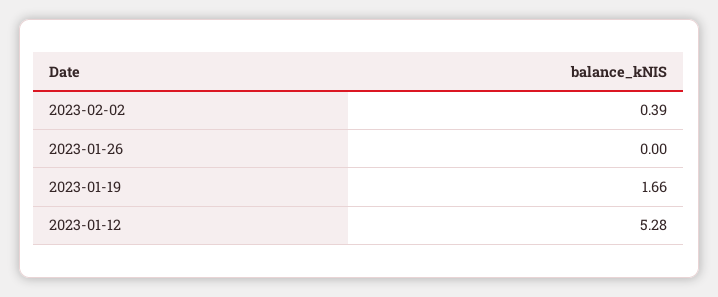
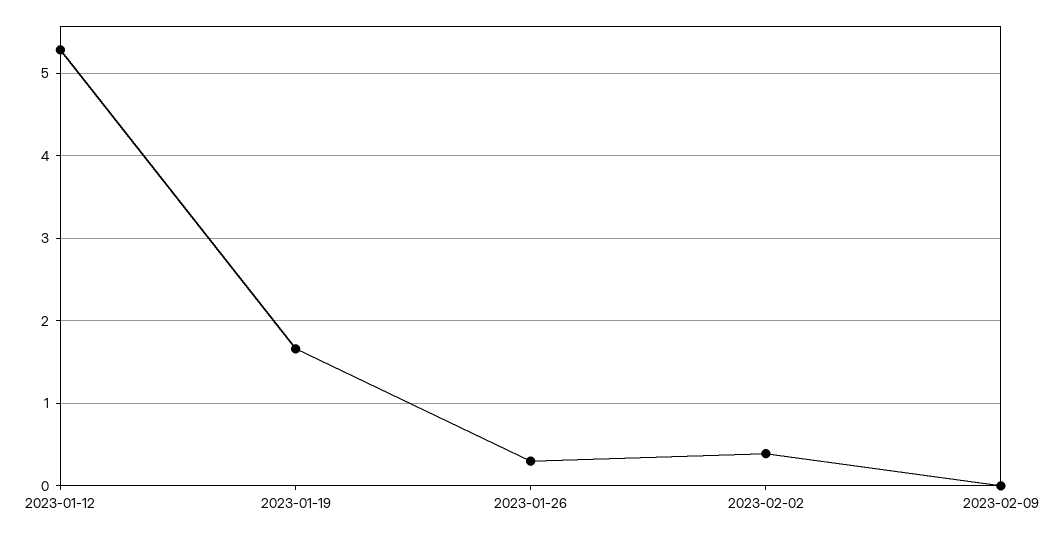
2023-01-26: 0 -> 0.3
2023-02-09: none -> 0

